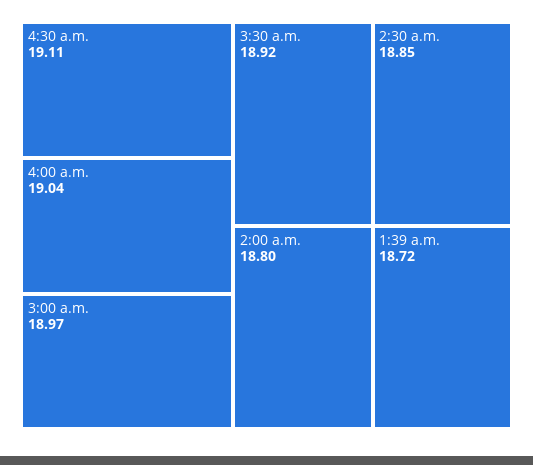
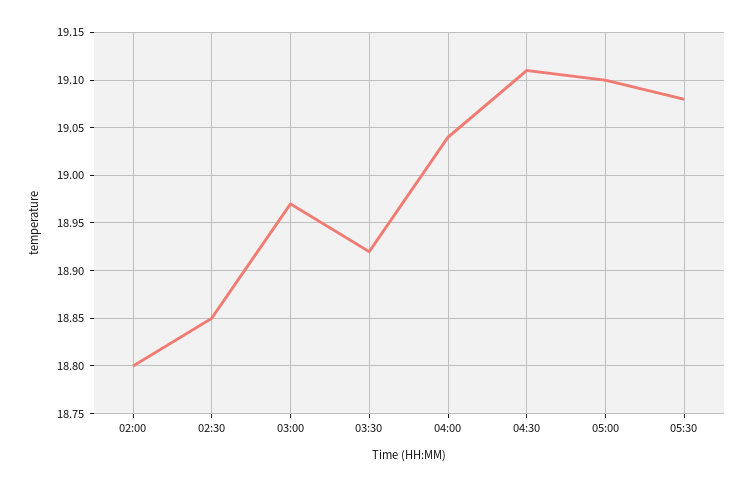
1:39 a.m.: 18.72 -> none
05:00: none -> 19.1
05:30: none -> 19.08

